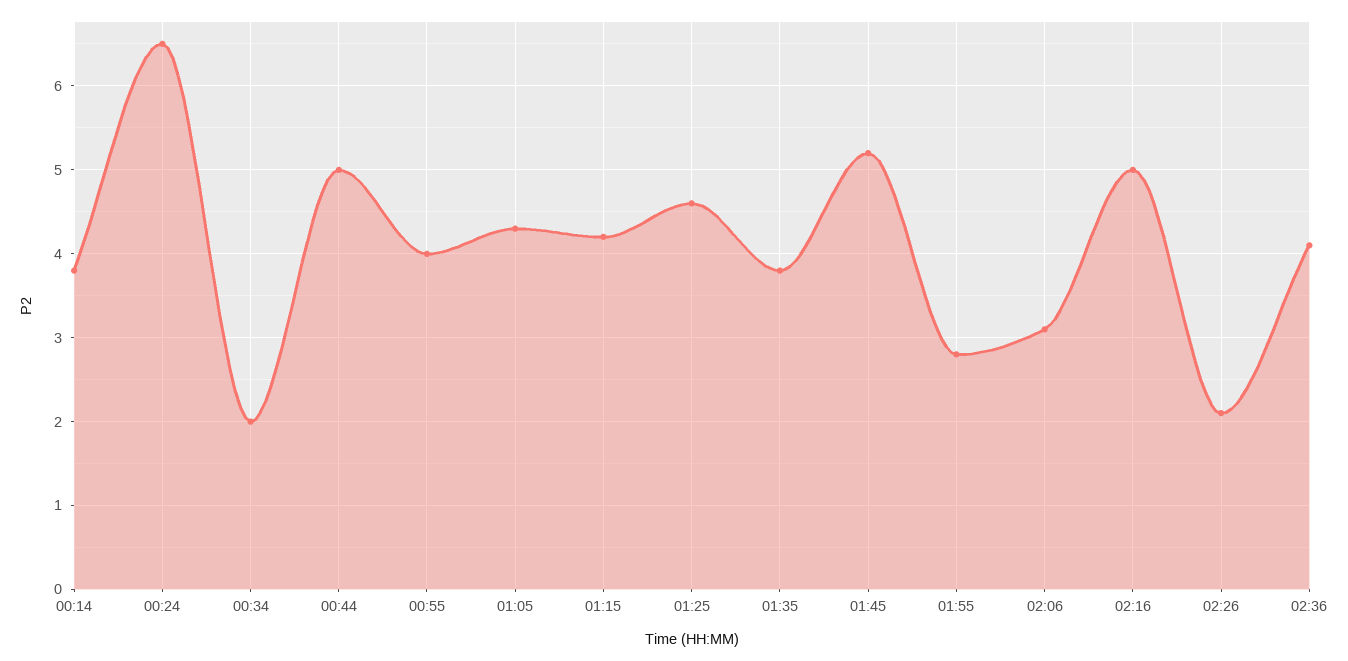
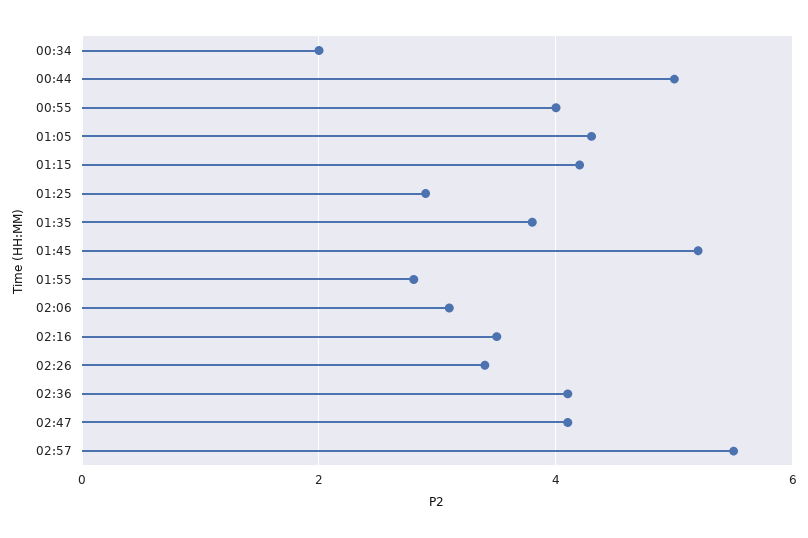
00:14: 3.8 -> none
00:24: 6.5 -> none
01:25: 4.6 -> 3
02:16: 5 -> 3.5
02:26: 2.1 -> 3.5
02:47: none -> 4
02:57: none -> 5.5

